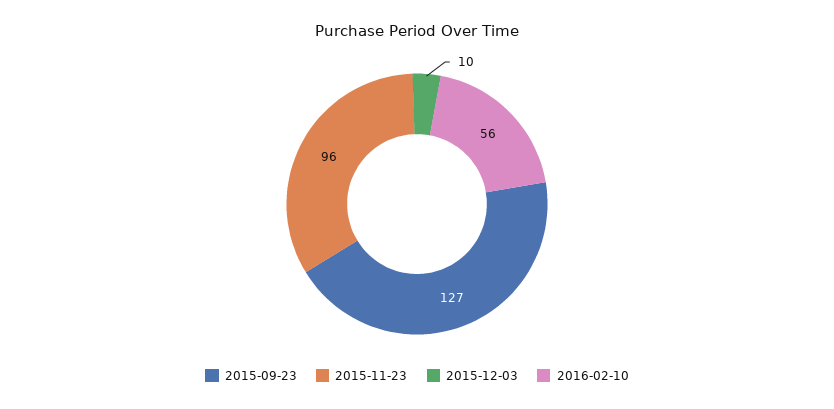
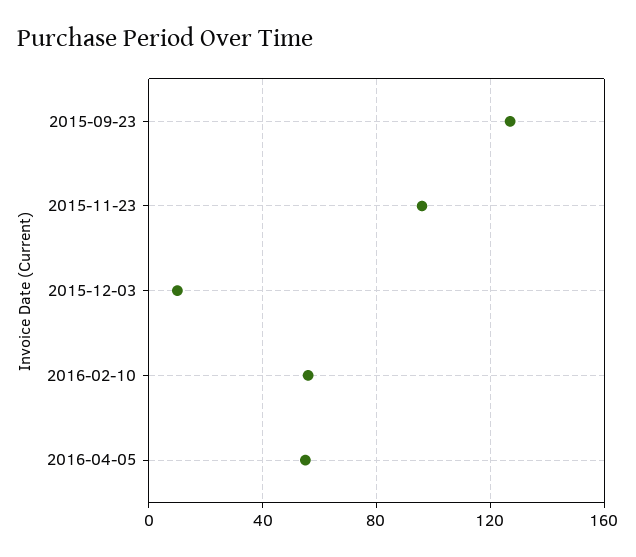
2016-04-05: none -> 55

